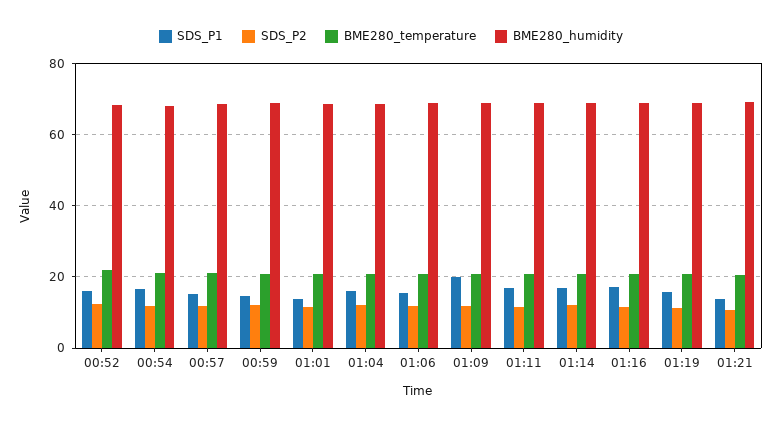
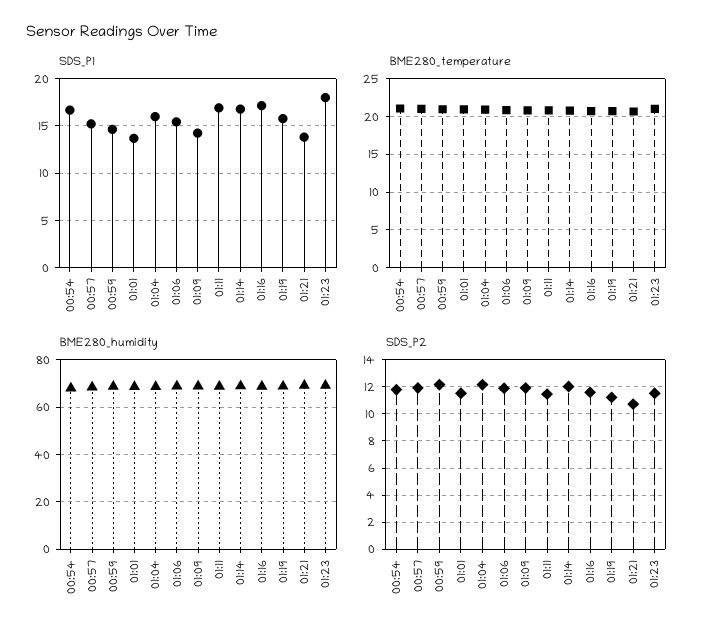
SDS_P1, 00:52: 16 -> none
SDS_P2, 00:52: 12 -> none
BME280_temperature, 00:52: 22 -> none
BME280_humidity, 00:52: 68 -> none
SDS_P1, 01:09: 20 -> 14
SDS_P1, 01:23: none -> 18
BME280_temperature, 01:23: none -> 21
BME280_humidity, 01:23: none -> 70
SDS_P2, 01:23: none -> 11.5

